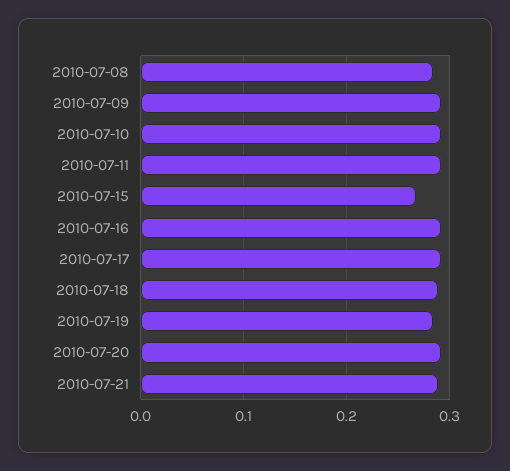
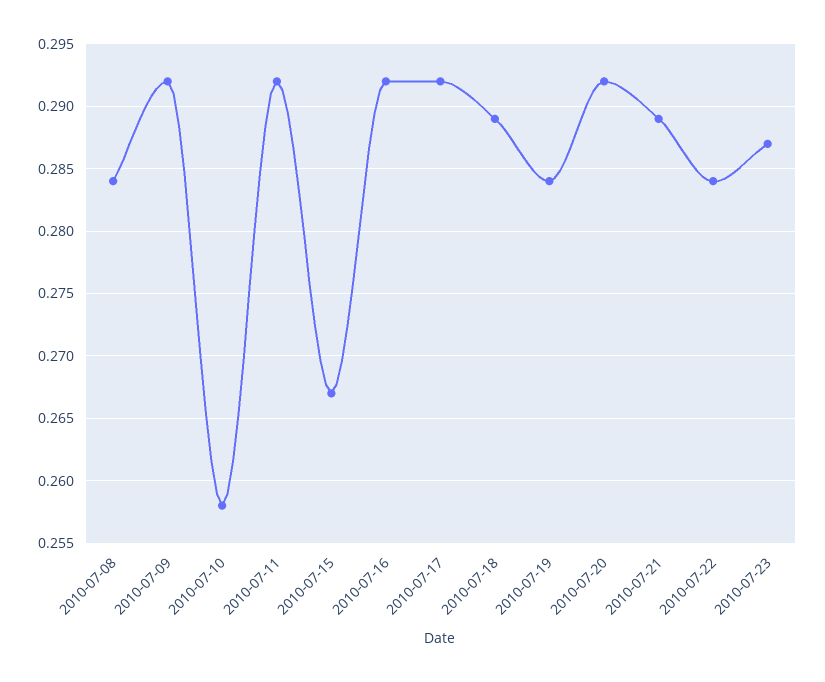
2010-07-10: 0.29 -> 0.258
2010-07-22: none -> 0.284
2010-07-23: none -> 0.287

